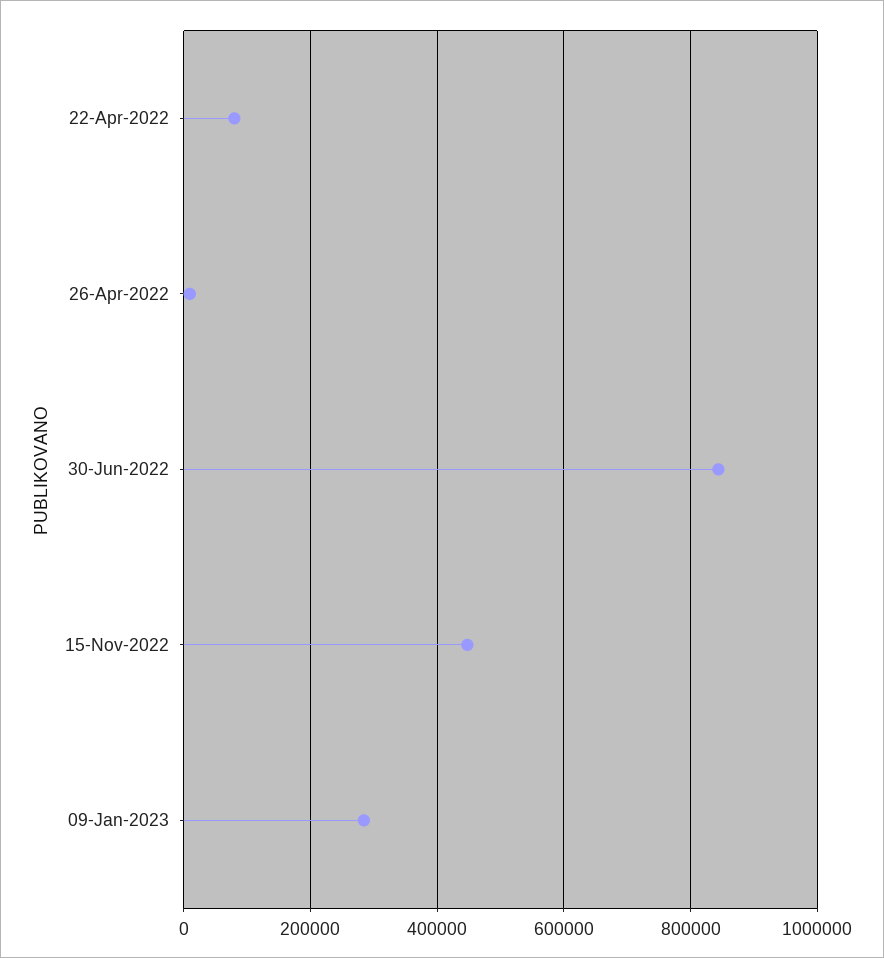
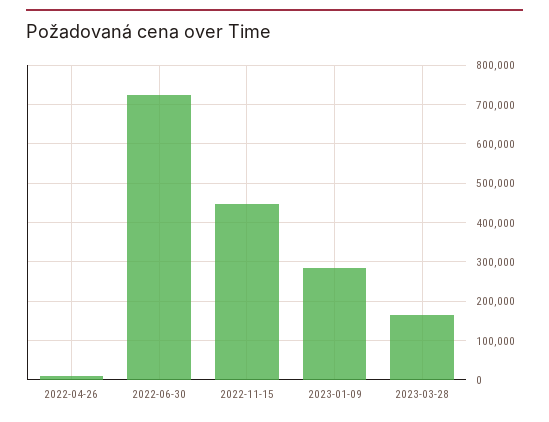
22-Apr-2022: 80000 -> none
30-Jun-2022: 840000 -> 720000
2023-03-28: none -> 160000

